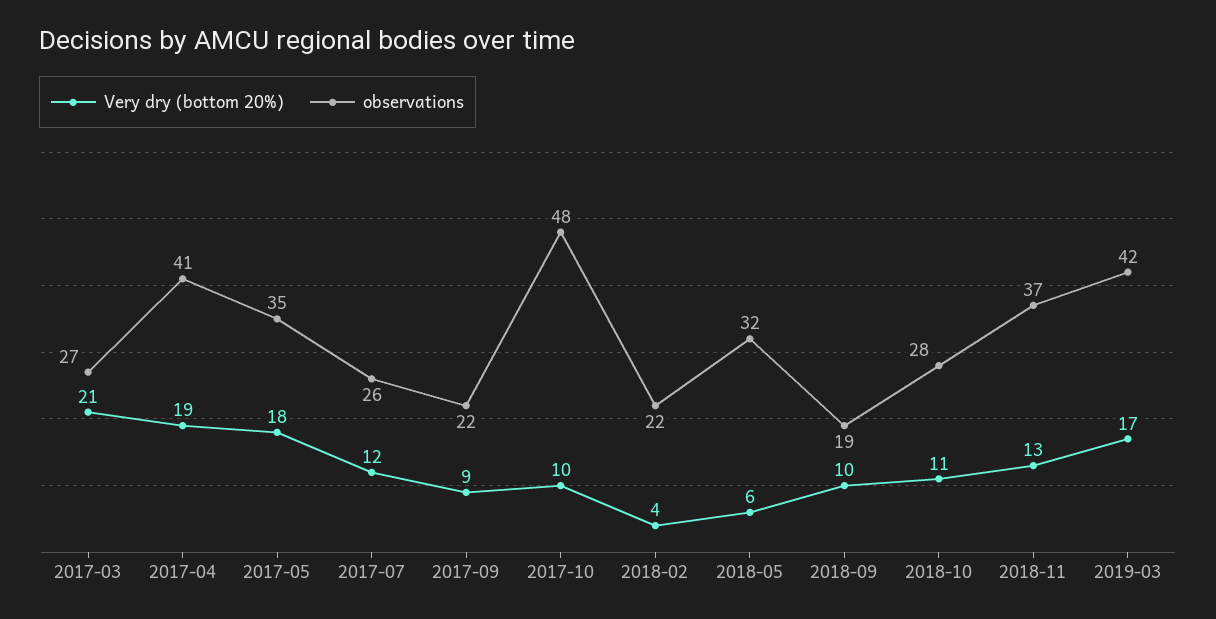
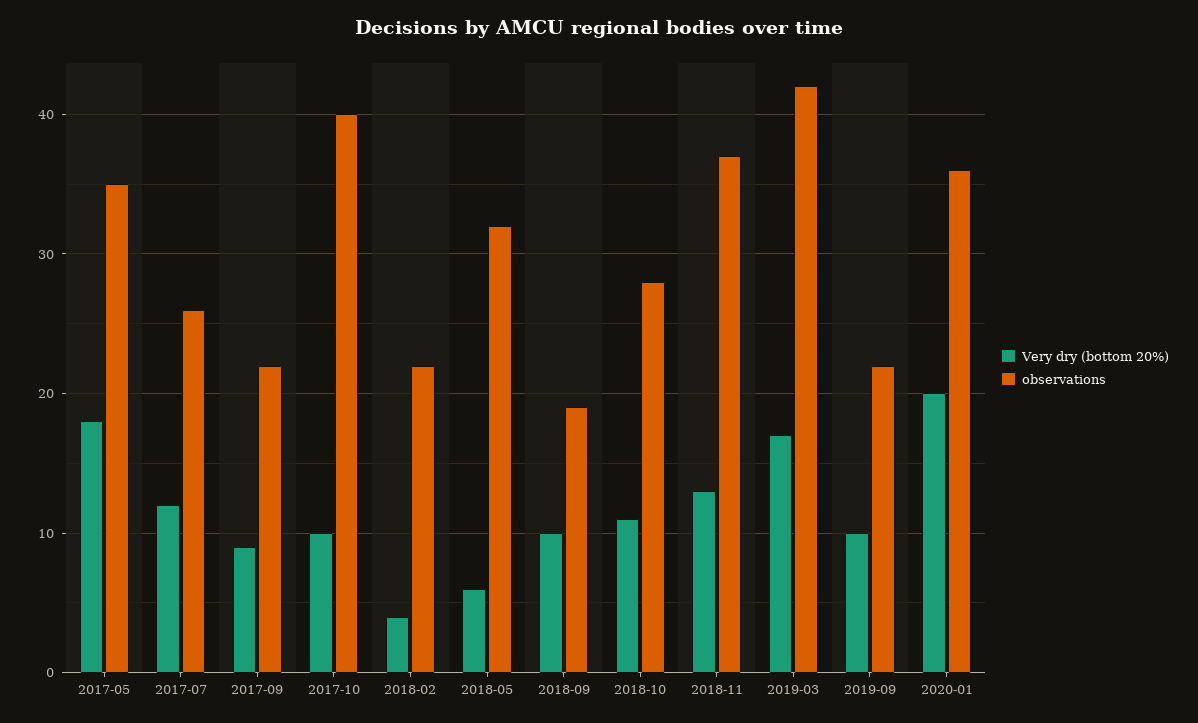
Very dry (bottom 20%), 2017-03: 21 -> none
observations, 2017-03: 27 -> none
Very dry (bottom 20%), 2017-04: 19 -> none
observations, 2017-04: 41 -> none
observations, 2017-10: 48 -> 40
Very dry (bottom 20%), 2019-09: none -> 10
observations, 2019-09: none -> 22
Very dry (bottom 20%), 2020-01: none -> 20
observations, 2020-01: none -> 36

